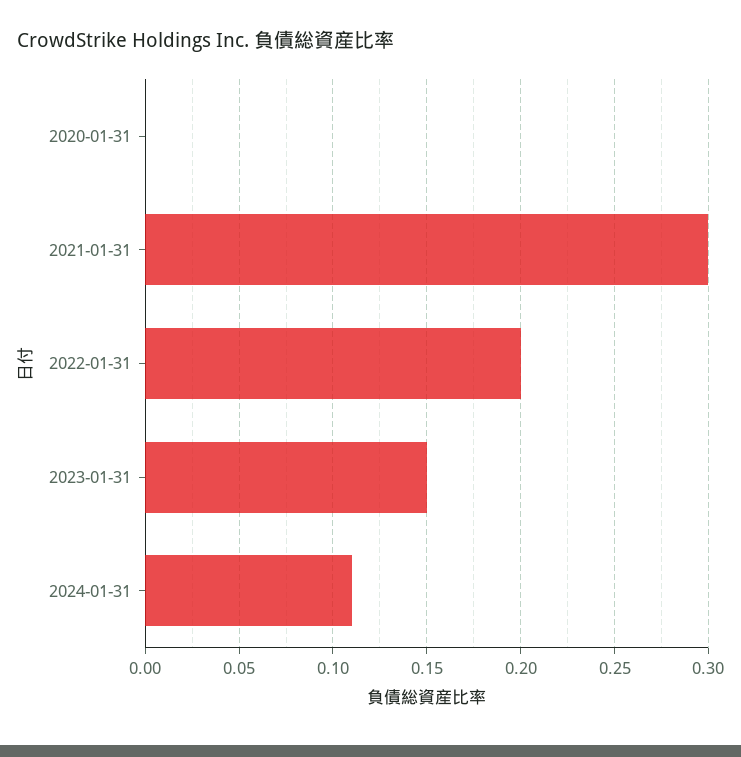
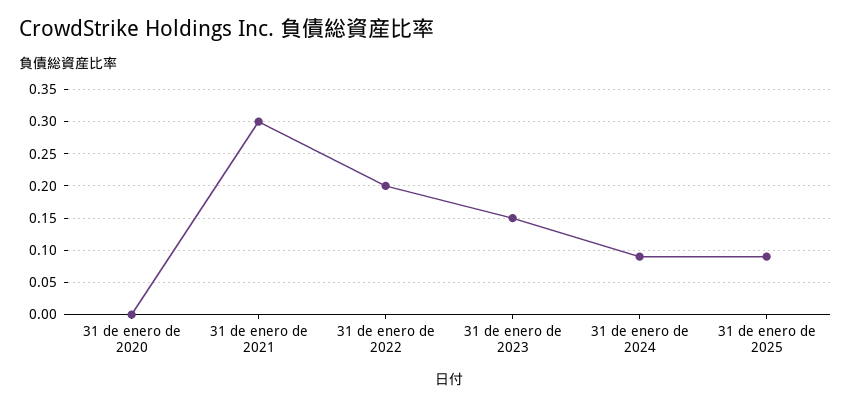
2024-01-31: 0.11 -> 0.09
31 de enero de 2025: none -> 0.09

